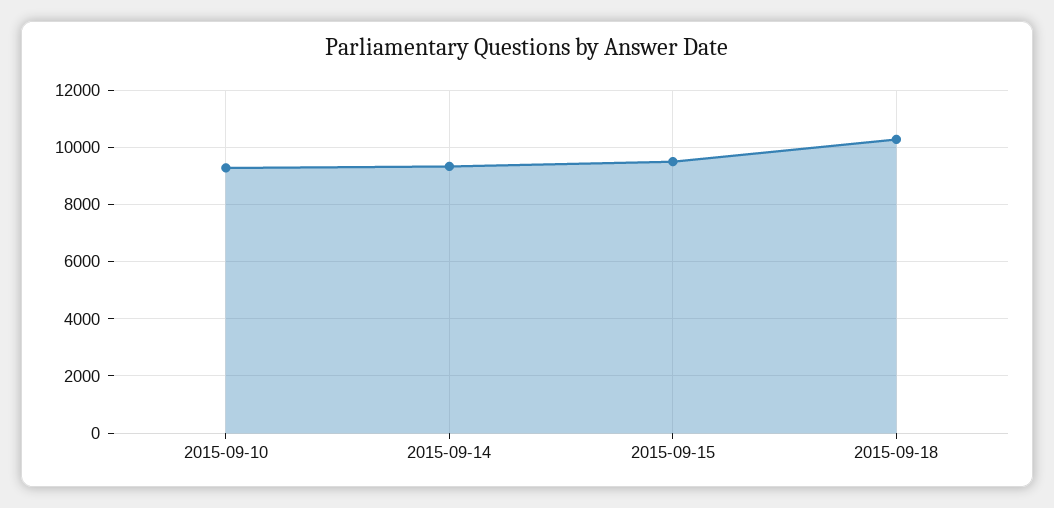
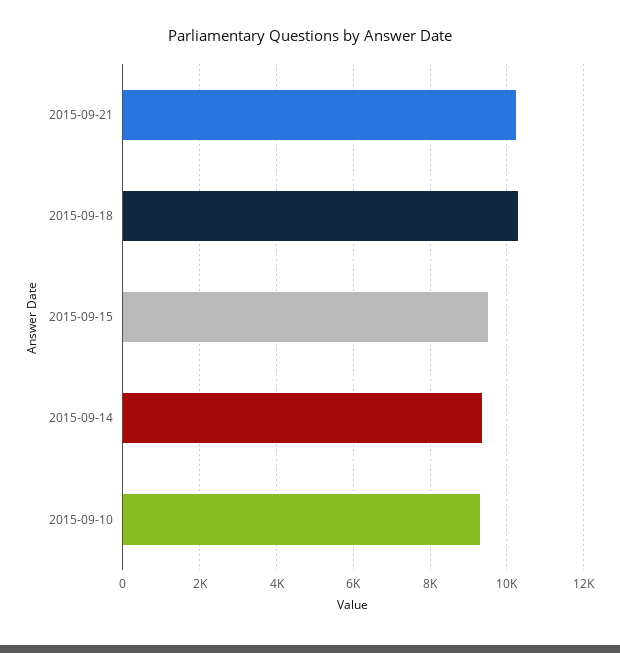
2015-09-21: none -> 10200

